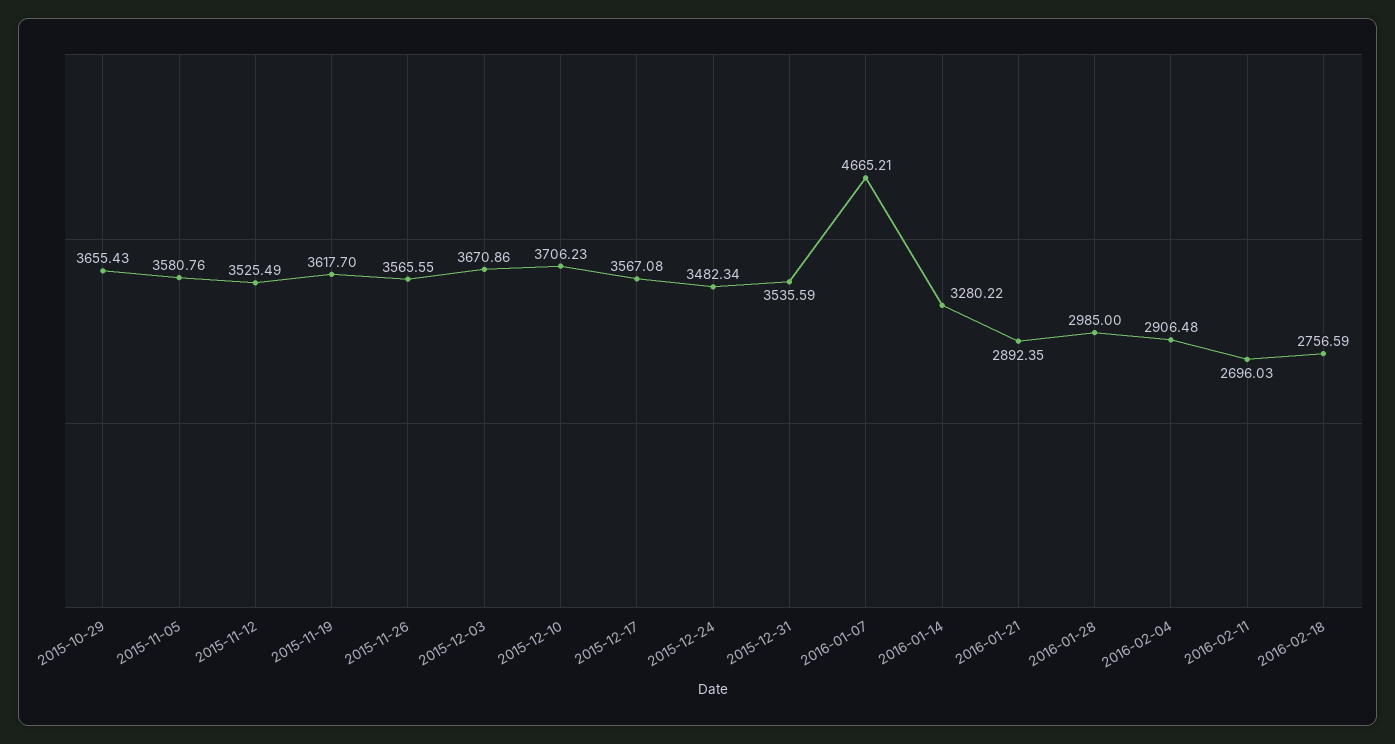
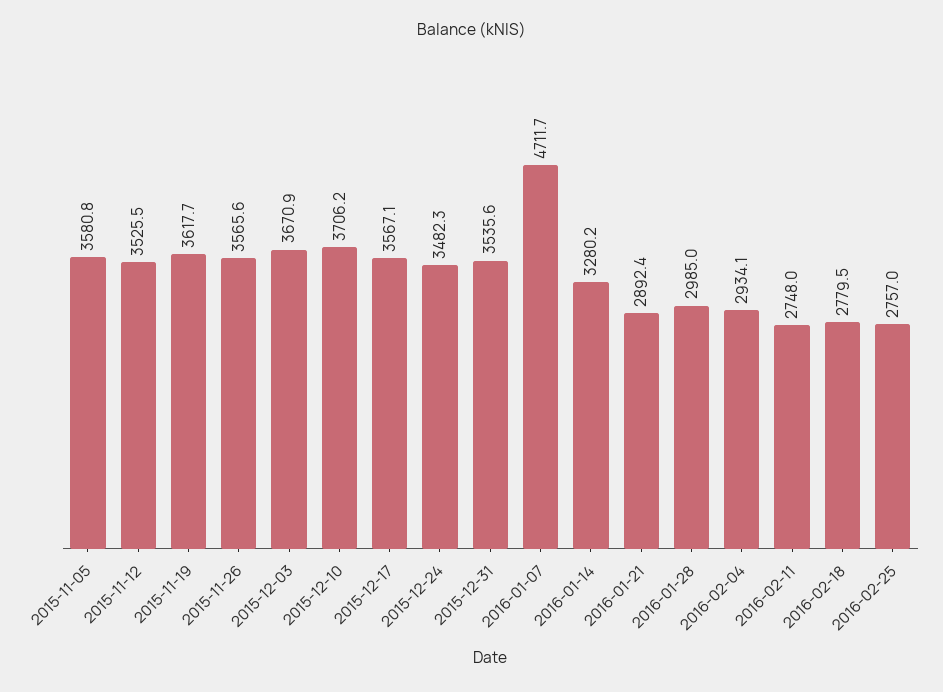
2015-10-29: 3655.43 -> none
2016-01-07: 4665.21 -> 4711.7
2016-02-04: 2906.48 -> 2934.1
2016-02-11: 2696.03 -> 2748
2016-02-18: 2756.59 -> 2779.5
2016-02-25: none -> 2757

